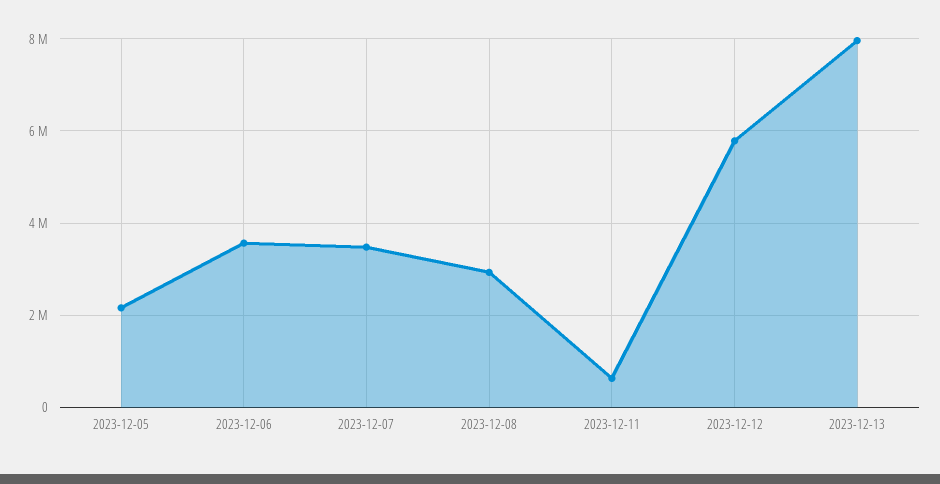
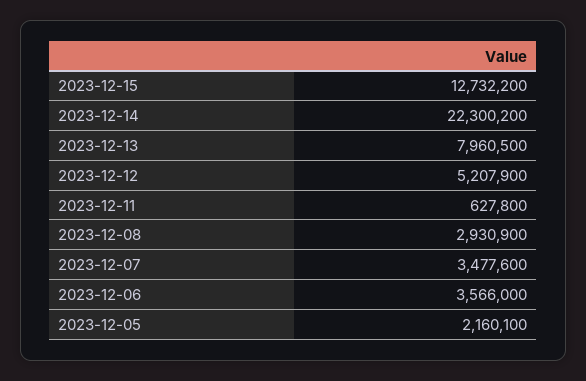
2023-12-12: 5800000 -> 5207900
2023-12-15: none -> 12732200
2023-12-14: none -> 22300200

